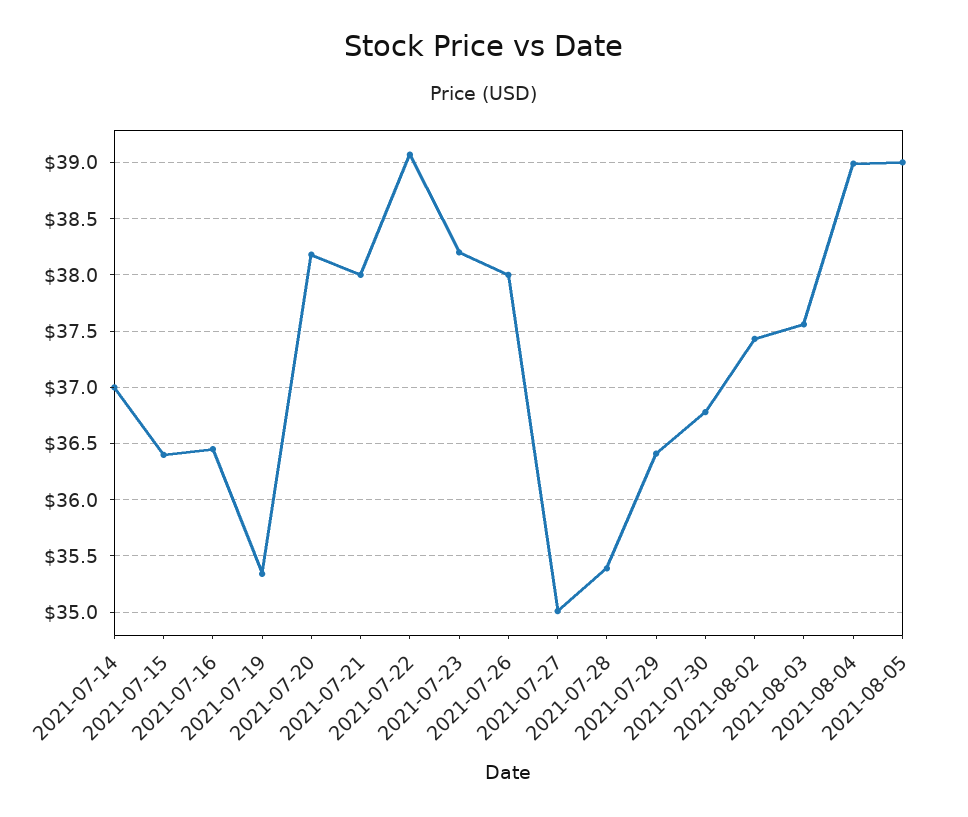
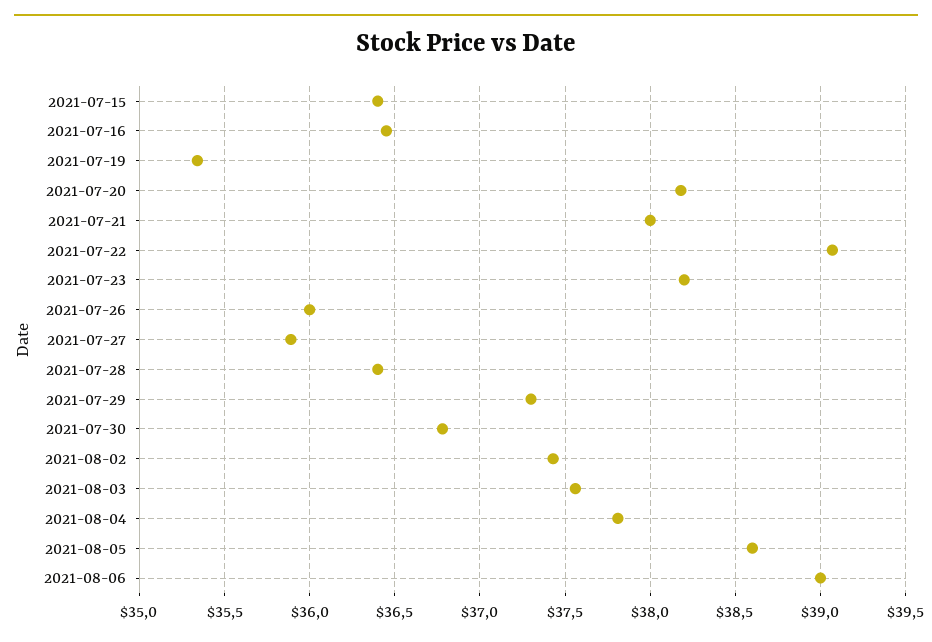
2021-07-14: 37 -> none
2021-07-26: 38 -> 36
2021-07-27: 35 -> 35.9
2021-07-28: 35.4 -> 36.4
2021-07-29: 36.4 -> 37.3
2021-08-04: 39 -> 37.8
2021-08-05: 39 -> 38.6
2021-08-06: none -> 39

